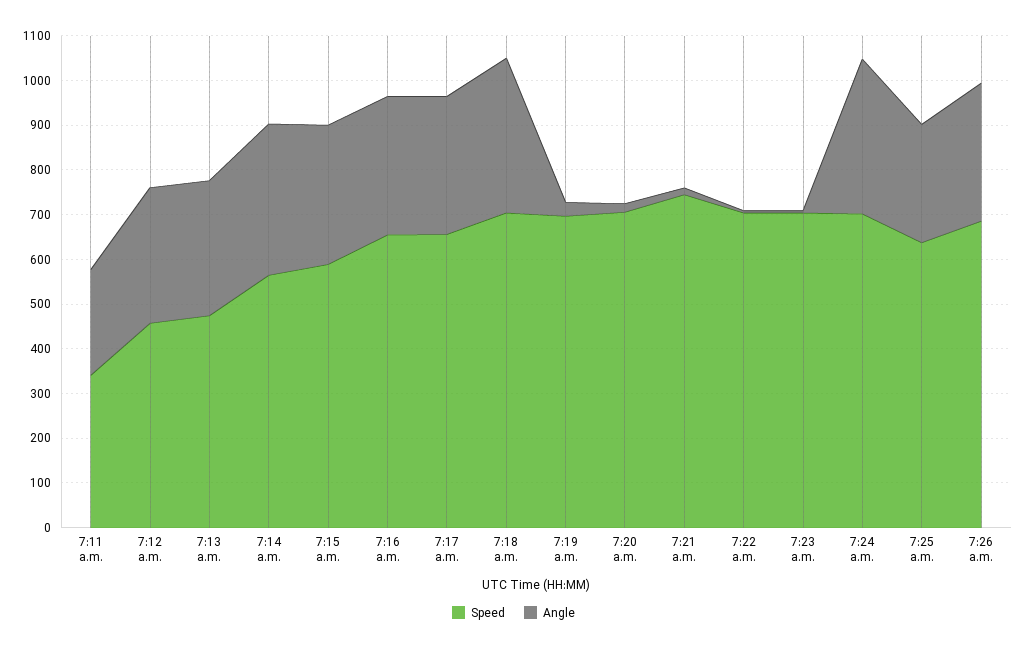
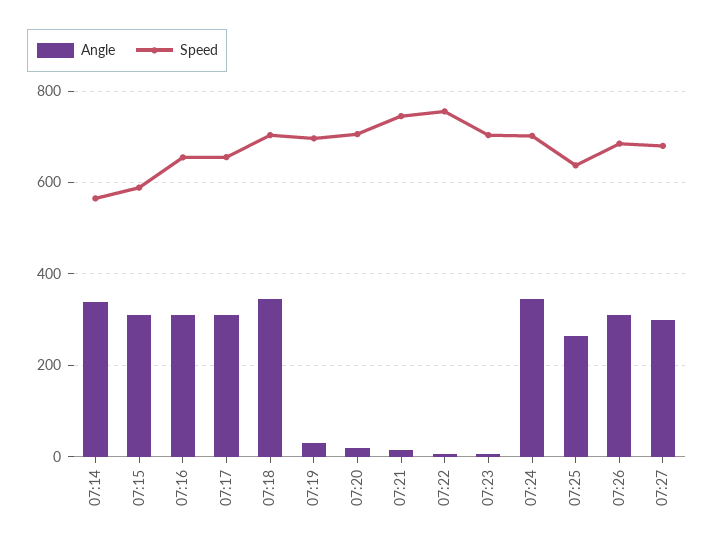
Speed, 7:11 a.m.: 340 -> none
Angle, 7:11 a.m.: 240 -> none
Speed, 7:12 a.m.: 460 -> none
Angle, 7:12 a.m.: 300 -> none
Speed, 7:13 a.m.: 480 -> none
Angle, 7:13 a.m.: 300 -> none
Speed, 7:22 a.m.: 700 -> 760
Angle, 07:27: none -> 300
Speed, 07:27: none -> 680

